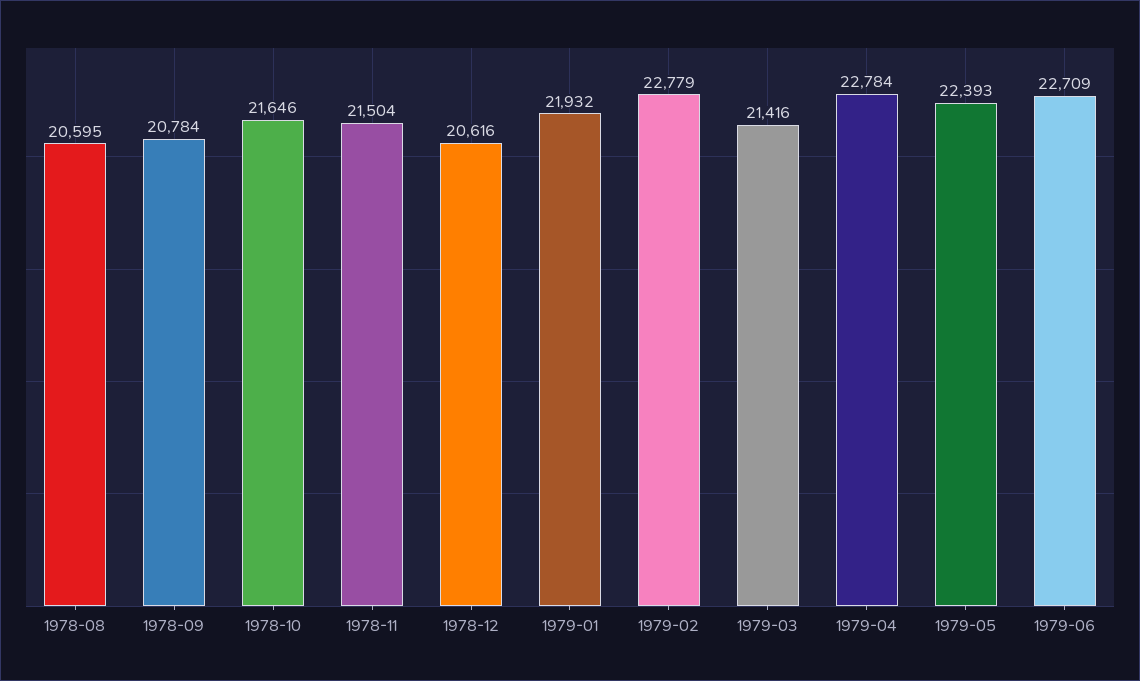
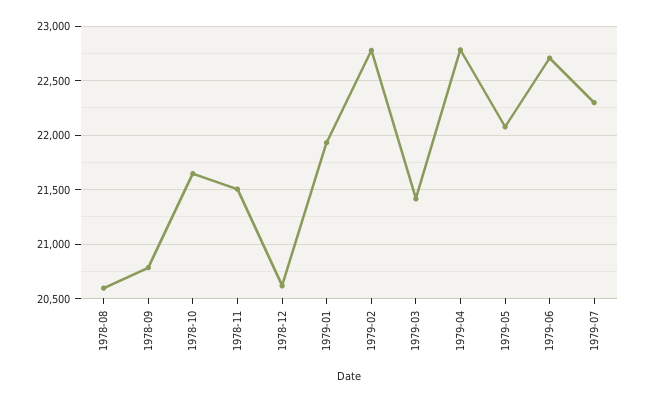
1979-05: 22393 -> 22100
1979-07: none -> 22300

